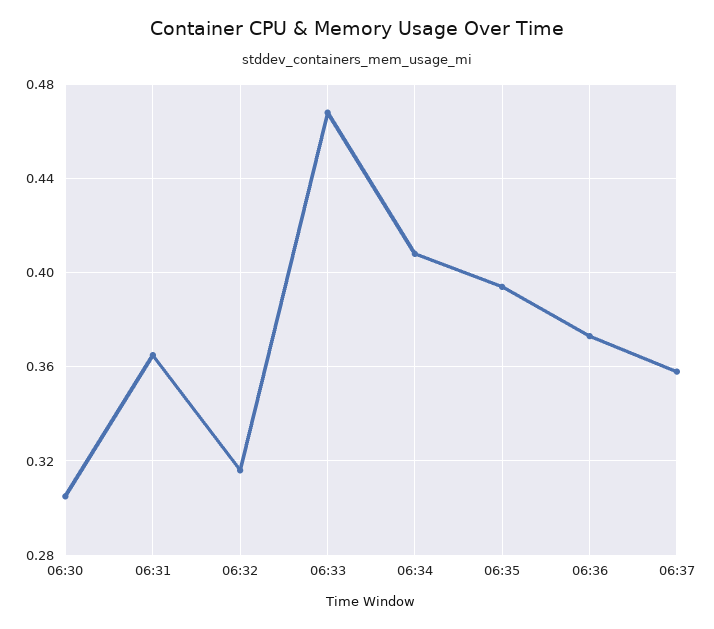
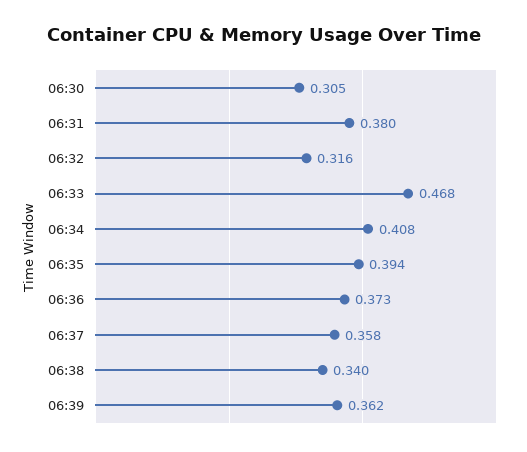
06:31: 0.365 -> 0.38
06:38: none -> 0.34
06:39: none -> 0.362

